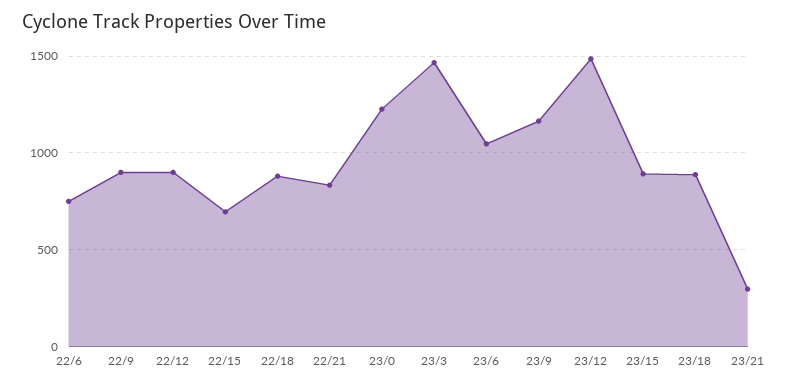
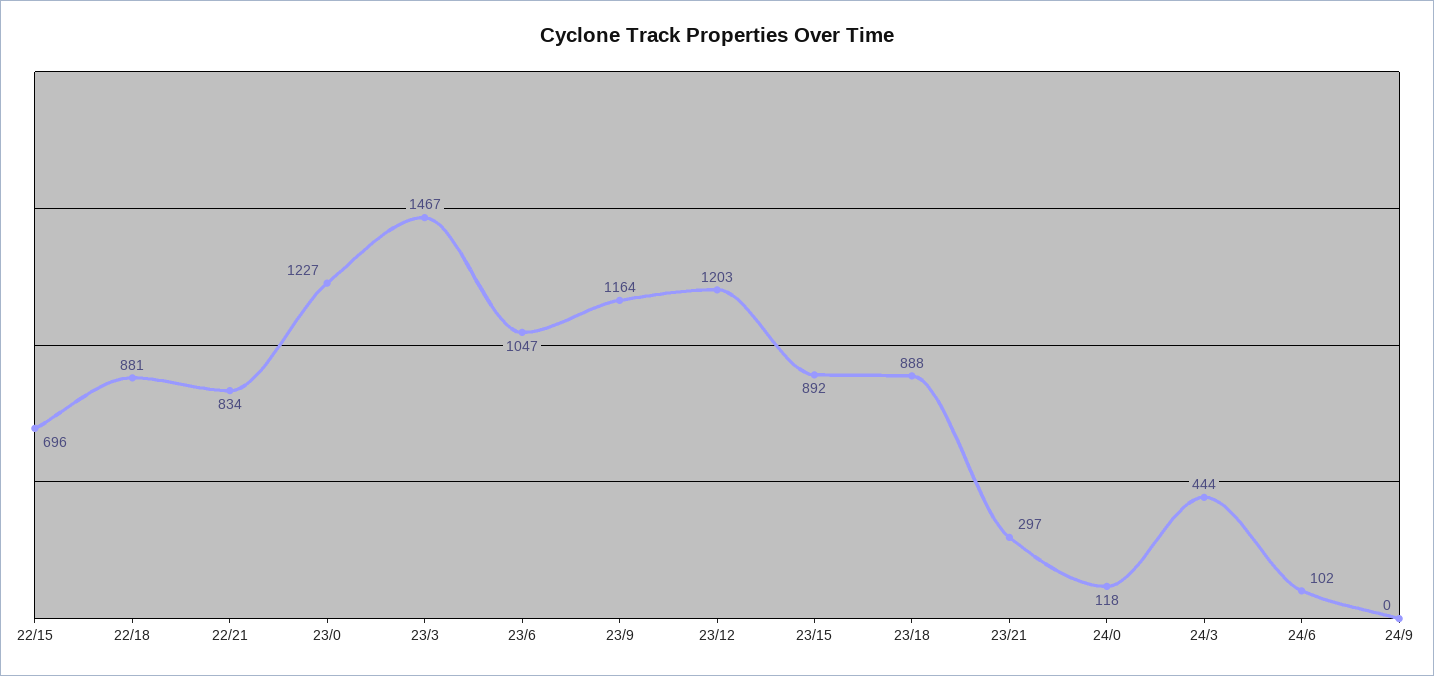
22/6: 750 -> none
22/9: 900 -> none
22/12: 900 -> none
23/12: 1500 -> 1203
24/0: none -> 118
24/3: none -> 444
24/6: none -> 102
24/9: none -> 0

